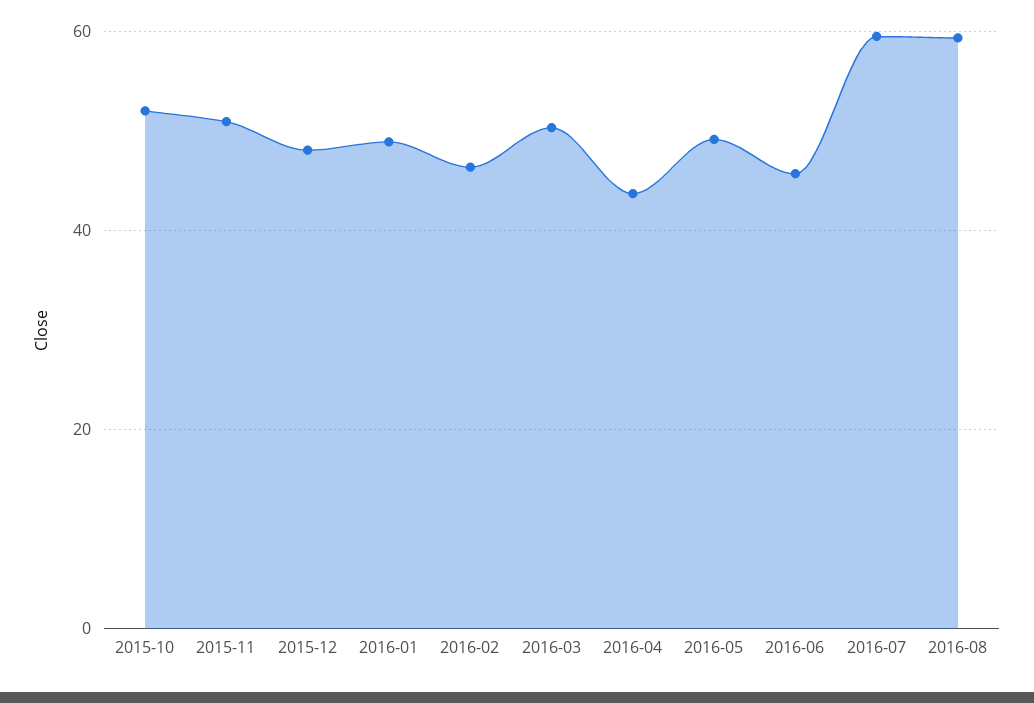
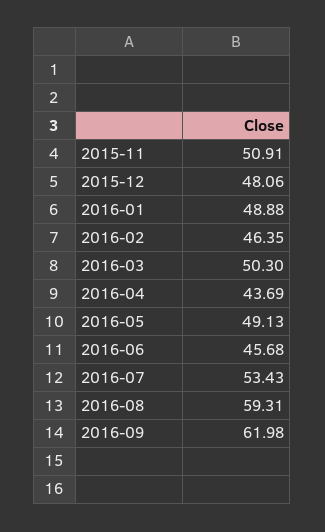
2015-10: 52 -> none
2016-07: 60 -> 53.43
2016-09: none -> 61.98

